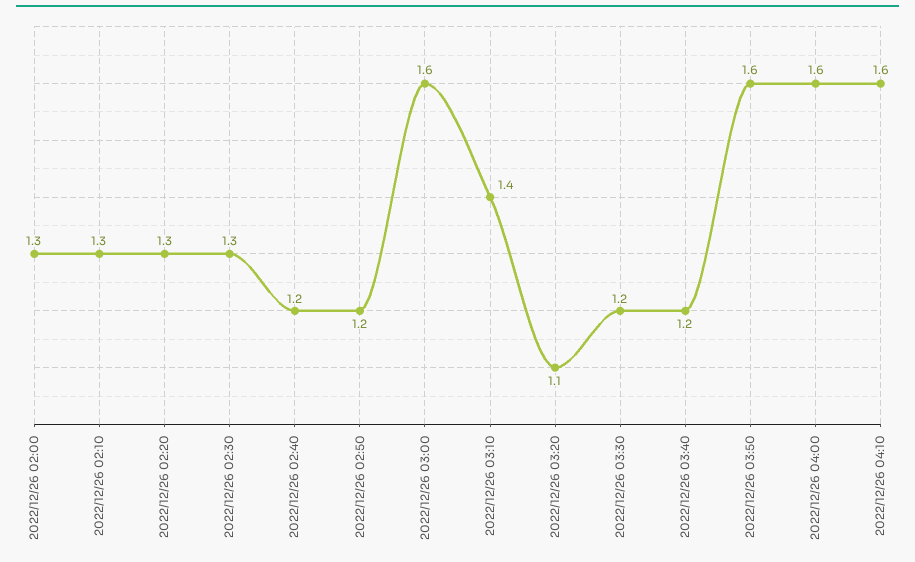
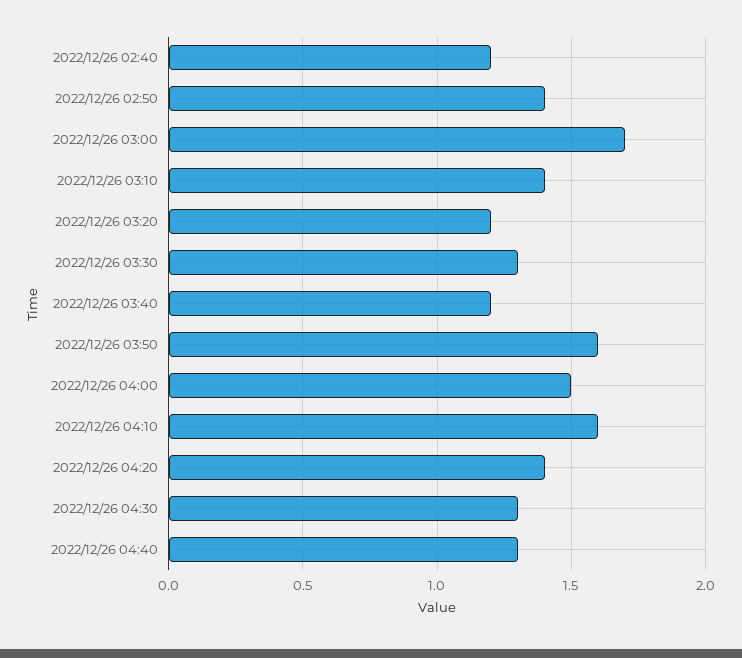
2022/12/26 02:00: 1.3 -> none
2022/12/26 02:10: 1.3 -> none
2022/12/26 02:20: 1.3 -> none
2022/12/26 02:30: 1.3 -> none
2022/12/26 02:50: 1.2 -> 1.4
2022/12/26 03:00: 1.6 -> 1.7
2022/12/26 03:20: 1.1 -> 1.2
2022/12/26 03:30: 1.2 -> 1.3
2022/12/26 04:00: 1.6 -> 1.5
2022/12/26 04:20: none -> 1.4
2022/12/26 04:30: none -> 1.3
2022/12/26 04:40: none -> 1.3

